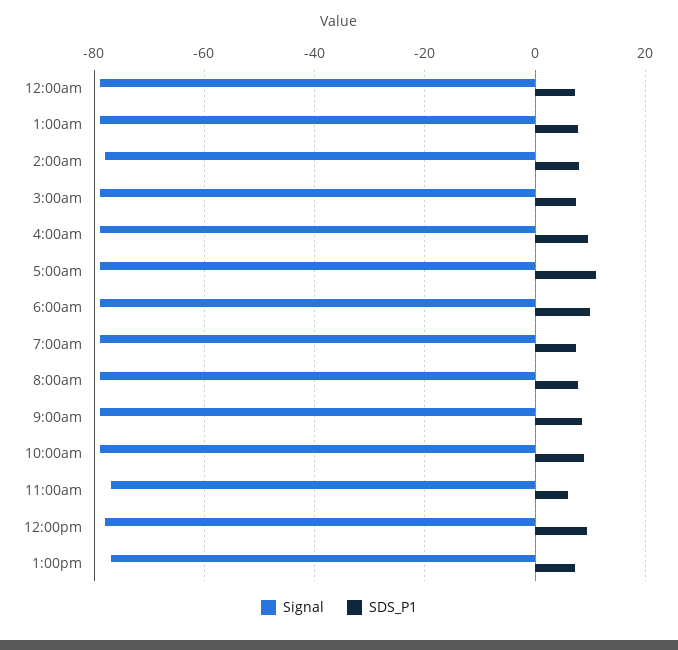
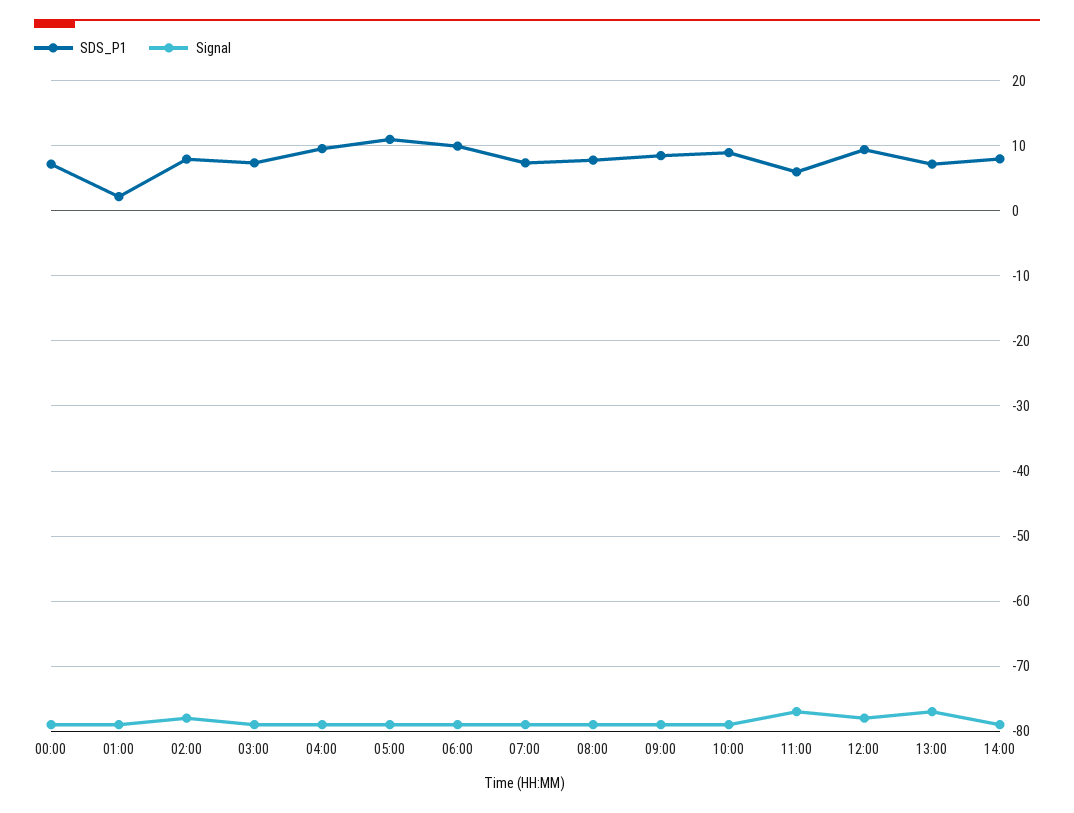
SDS_P1, 1:00am: 8 -> 2
SDS_P1, 14:00: none -> 8
Signal, 14:00: none -> -79

